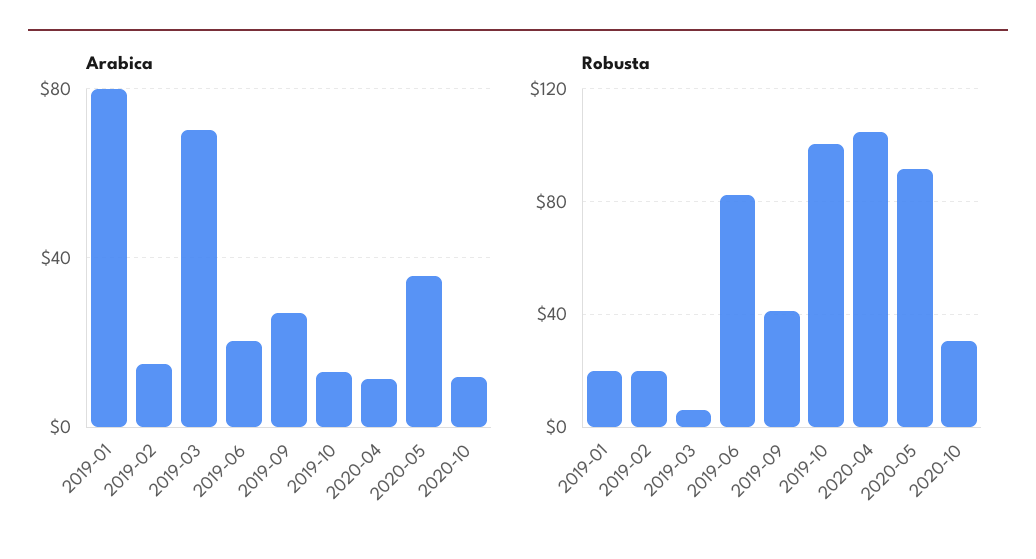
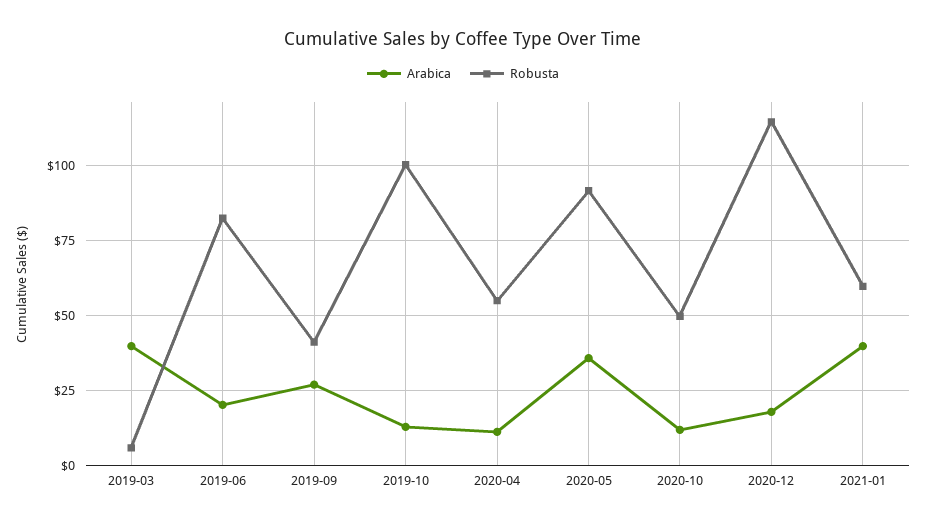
Arabica, 2019-01: 80 -> none
Arabica, 2019-02: 15 -> none
Arabica, 2019-03: 70 -> 40
Robusta, 2019-01: 20 -> none
Robusta, 2019-02: 20 -> none
Robusta, 2020-04: 105 -> 55
Robusta, 2020-10: 30 -> 50
Arabica, 2020-12: none -> 17.5
Robusta, 2020-12: none -> 115
Arabica, 2021-01: none -> 40
Robusta, 2021-01: none -> 60

